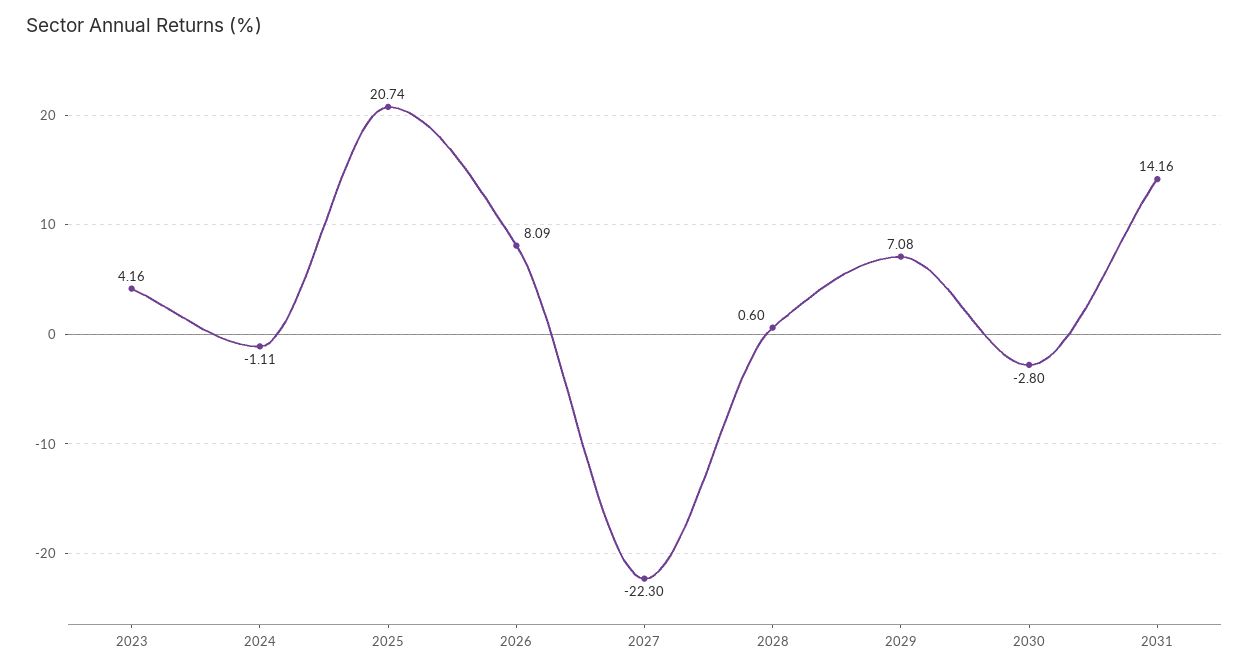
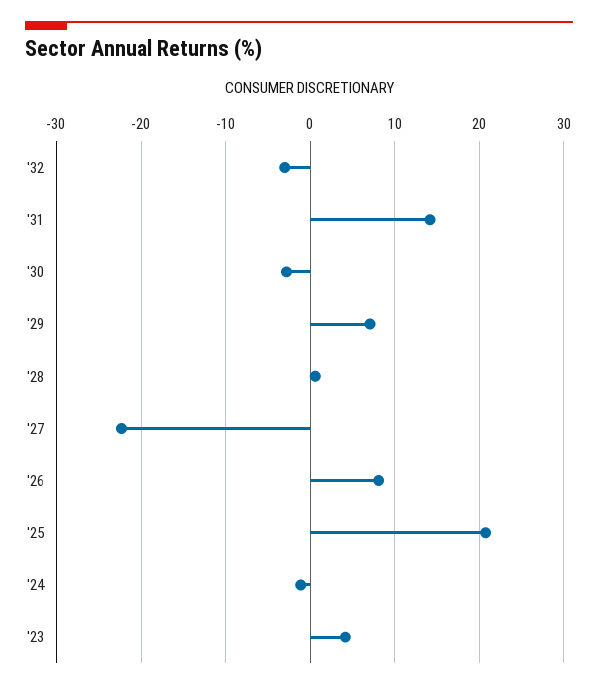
'32: none -> -3

